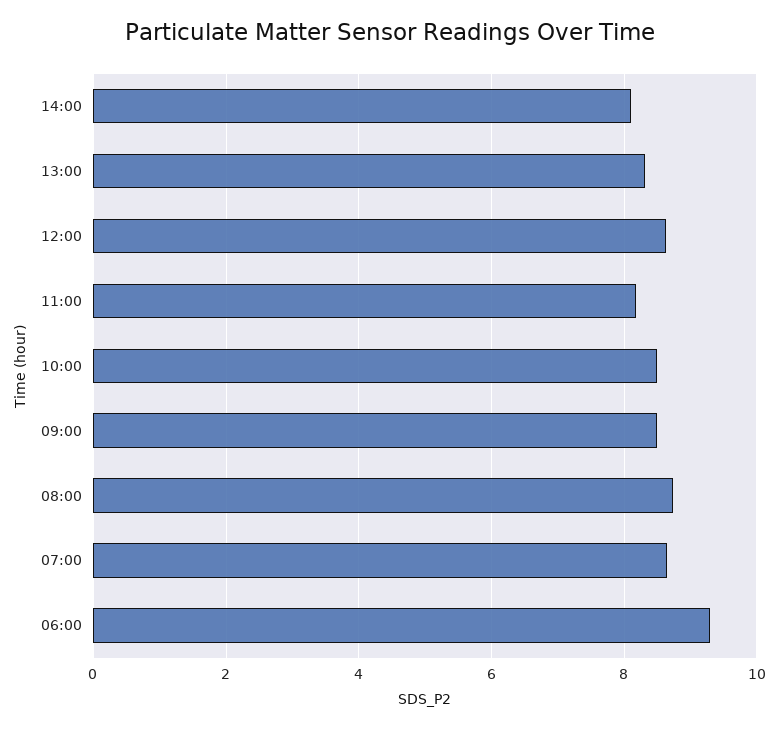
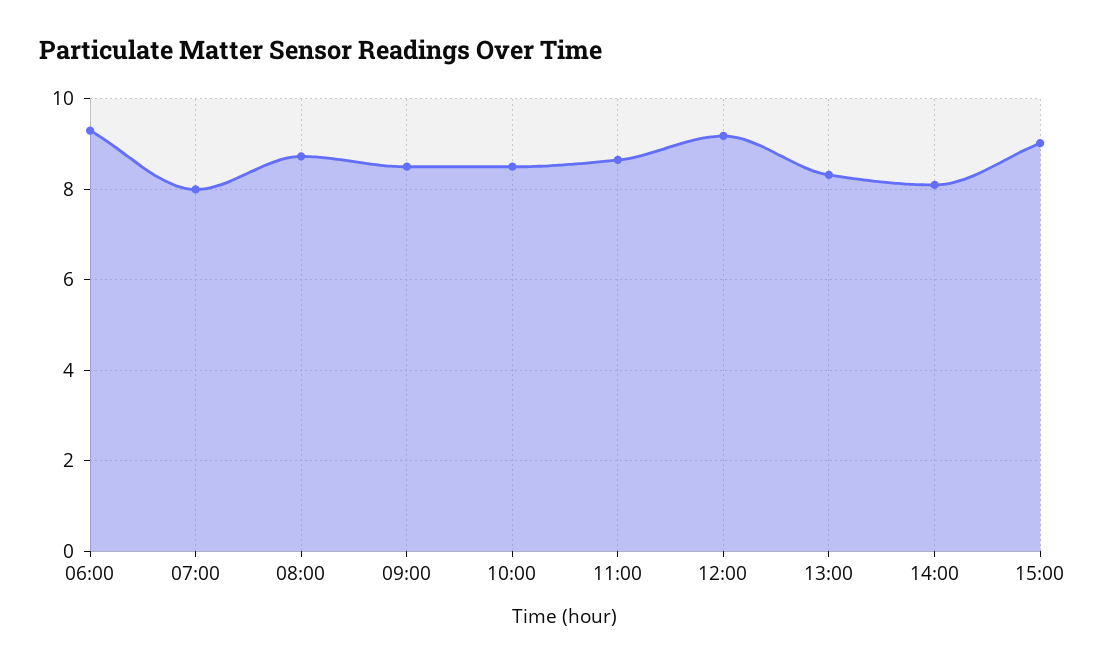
12:00: 8.6 -> 9.2
11:00: 8.2 -> 8.6
07:00: 8.6 -> 8
15:00: none -> 9

